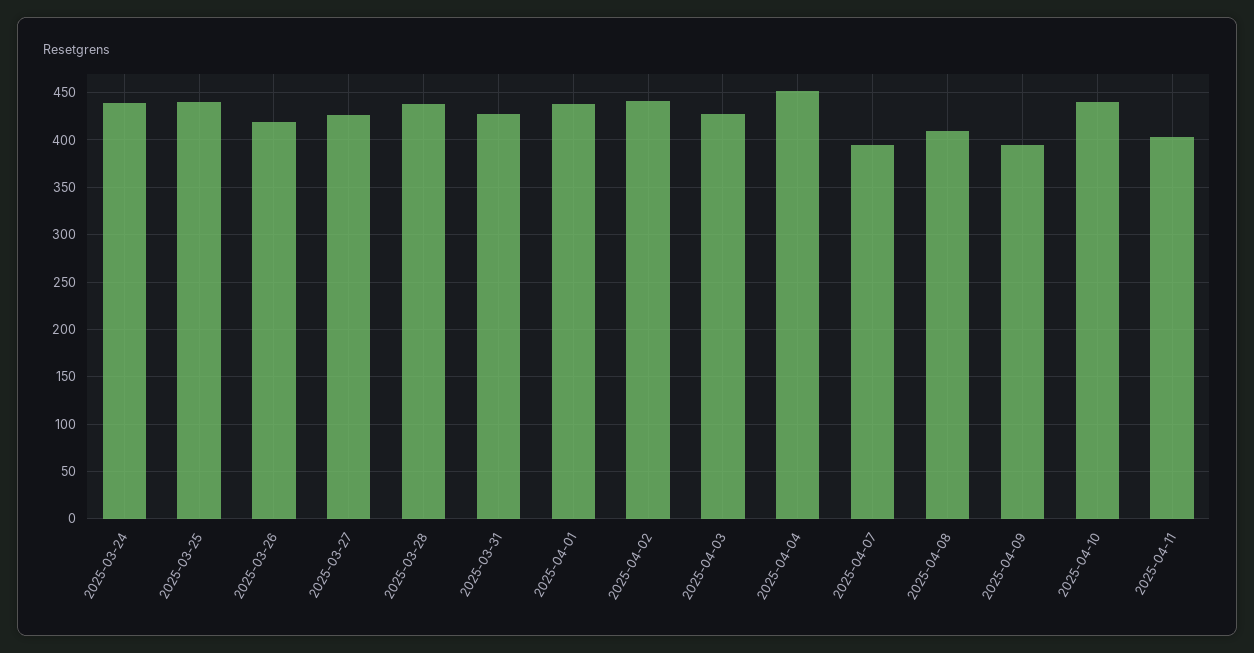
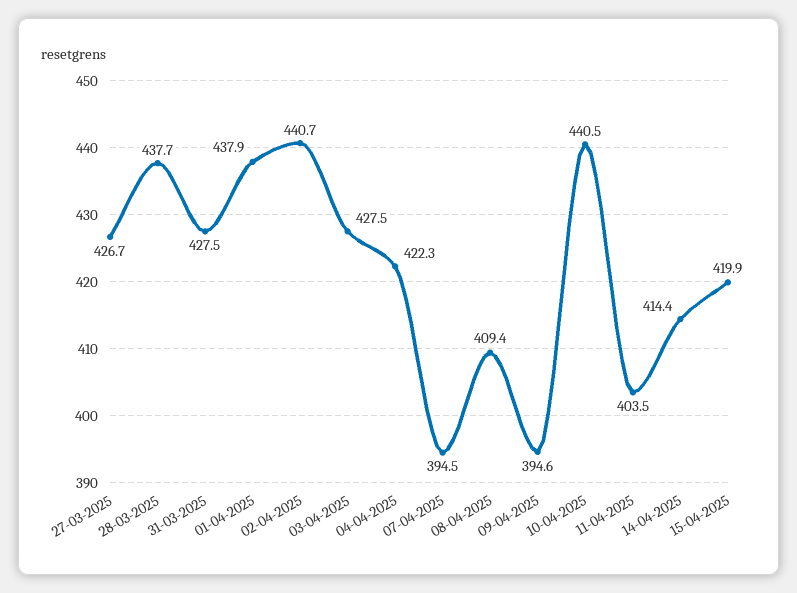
2025-03-24: 440 -> none
2025-03-25: 440 -> none
2025-03-26: 420 -> none
2025-04-04: 450 -> 422.3
14-04-2025: none -> 414.4
15-04-2025: none -> 419.9

